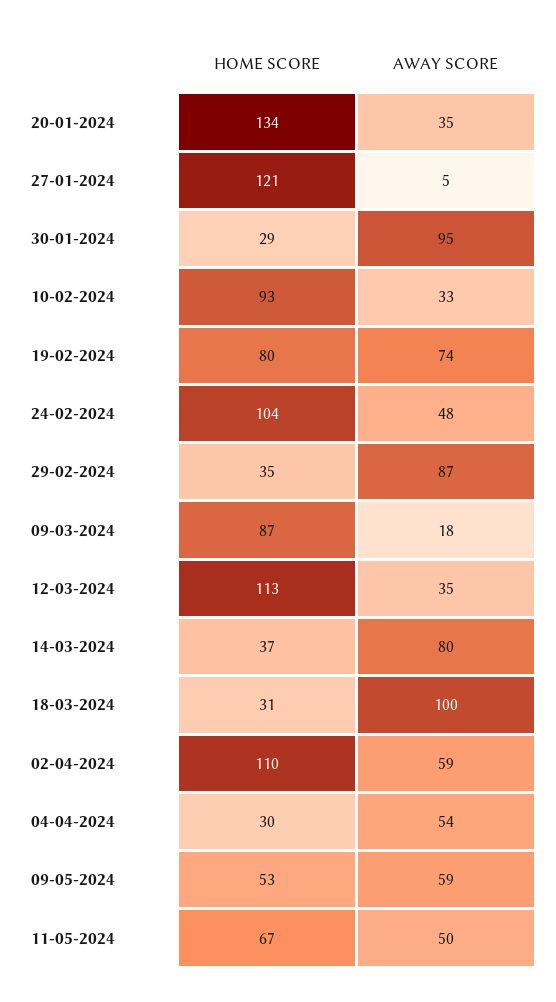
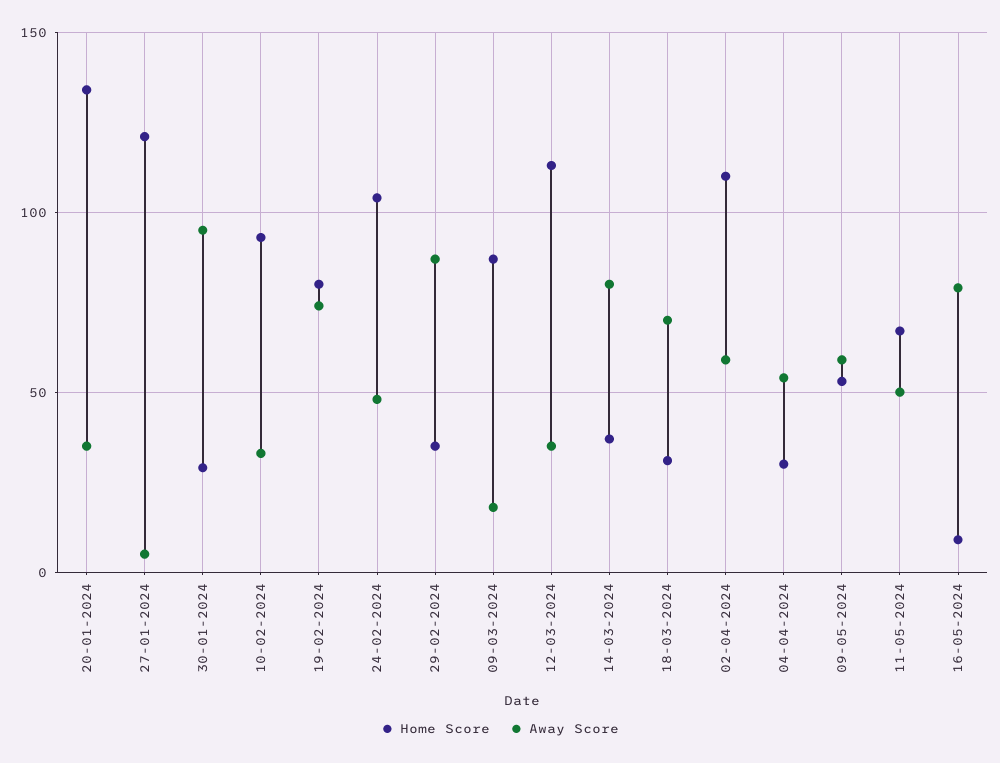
AWAY SCORE, 18-03-2024: 100 -> 70
HOME SCORE, 16-05-2024: none -> 10
AWAY SCORE, 16-05-2024: none -> 80

